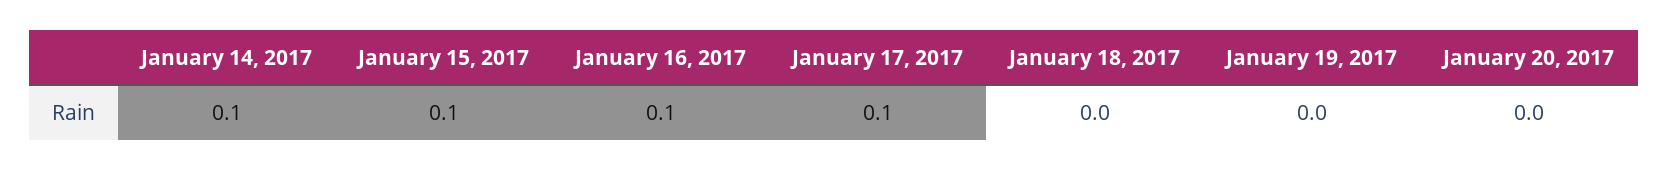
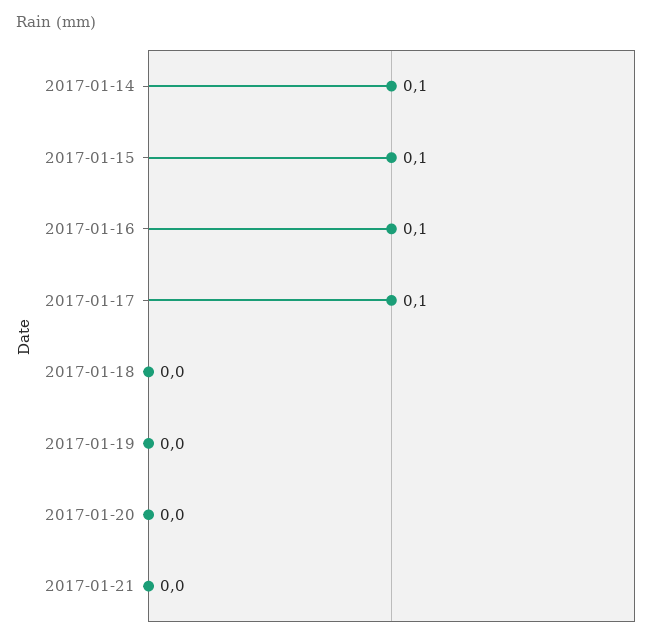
2017-01-21: none -> 0

